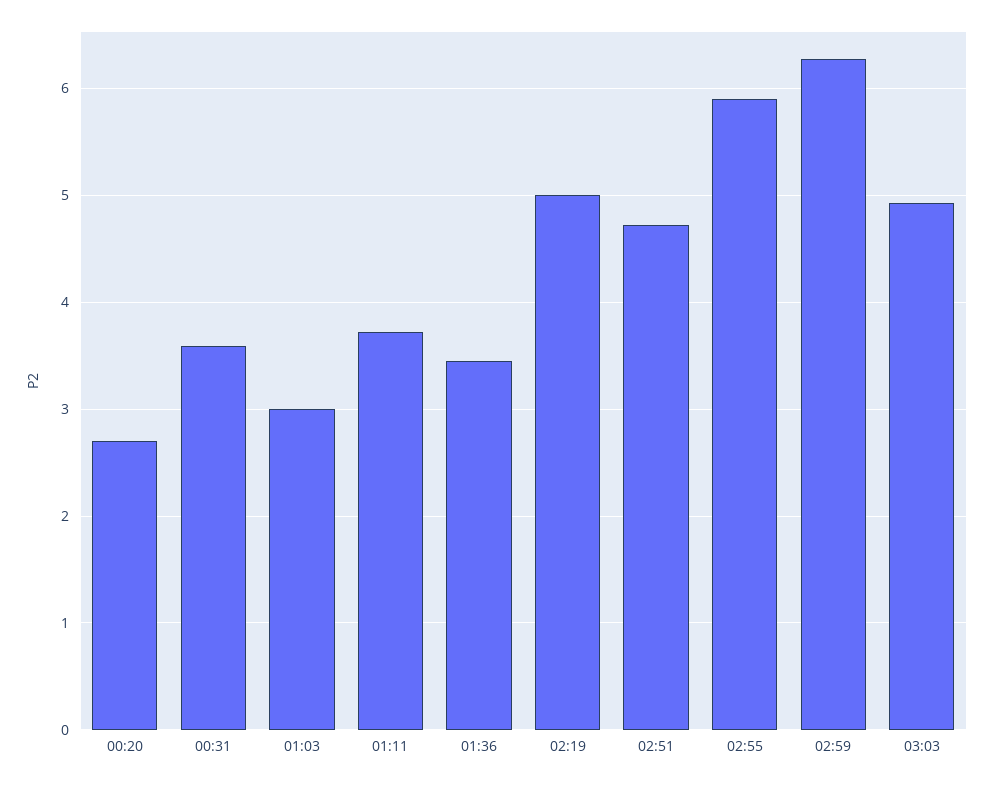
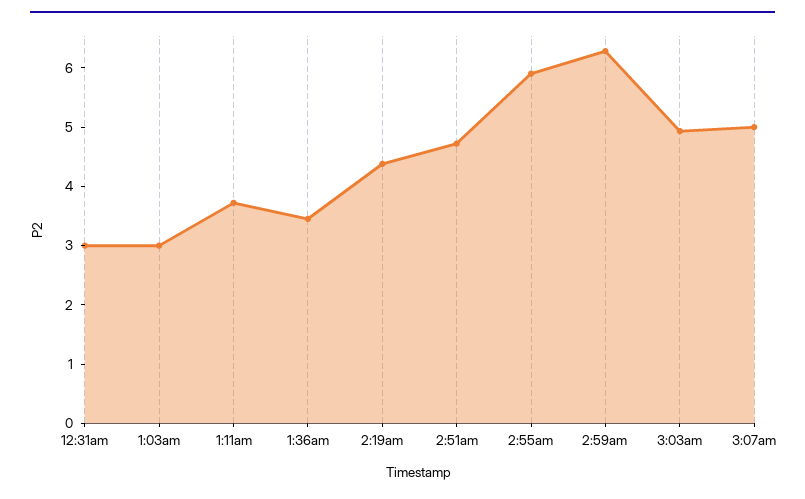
00:20: 2.7 -> none
00:31: 3.6 -> 3
02:19: 5 -> 4.4
3:07am: none -> 5

